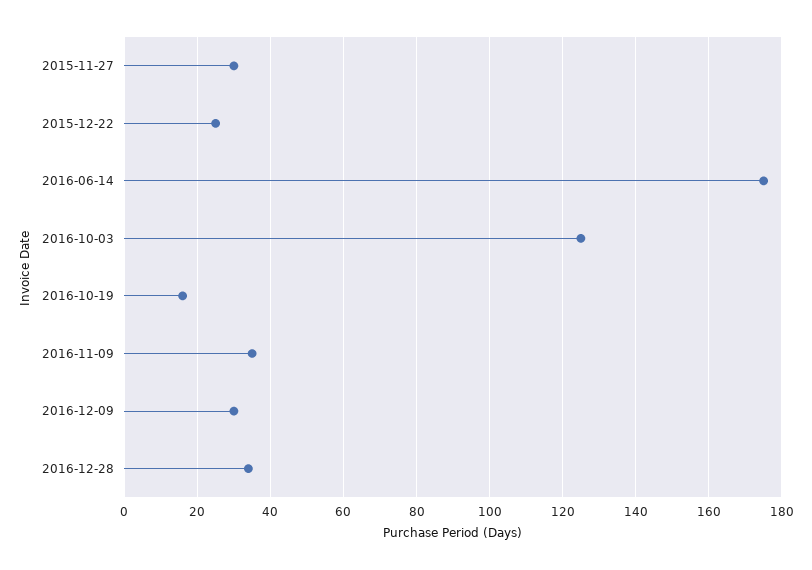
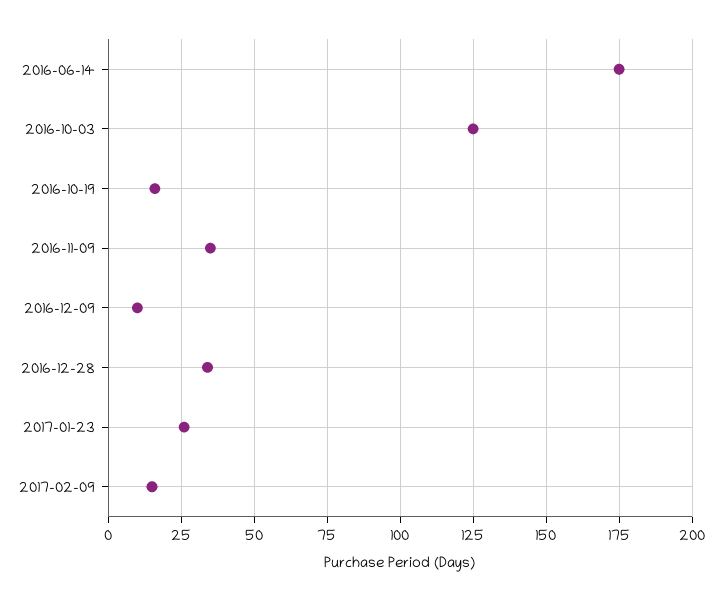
2015-11-27: 30 -> none
2015-12-22: 25 -> none
2016-12-09: 30 -> 10
2017-01-23: none -> 25
2017-02-09: none -> 15

